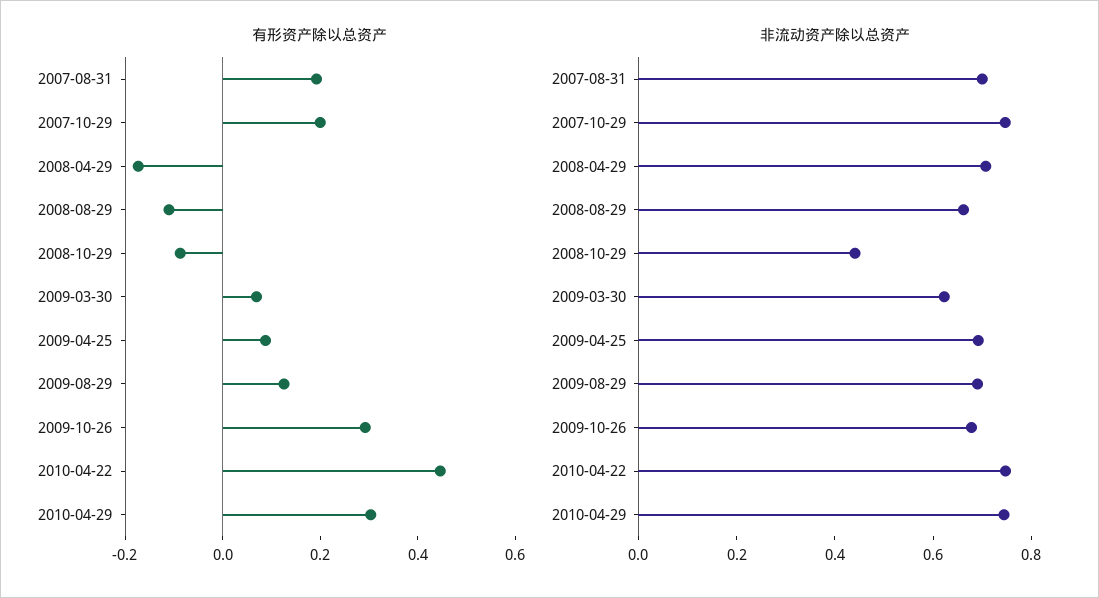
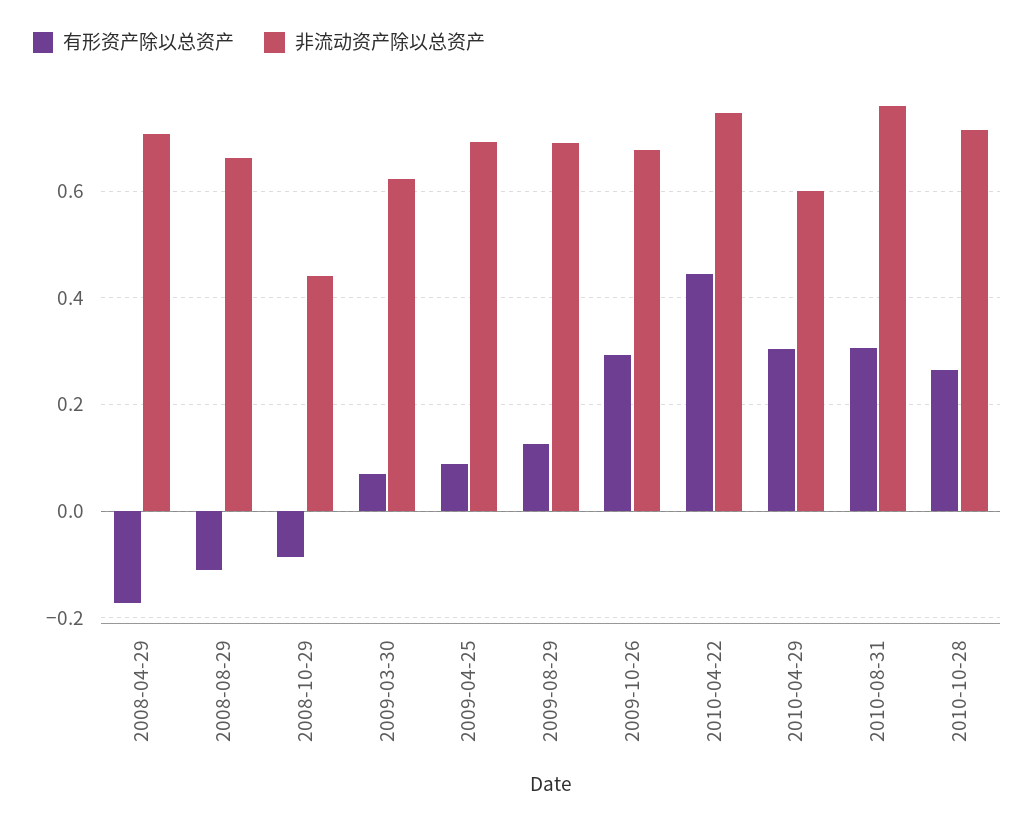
有形资产除以总资产, 2007-08-31: 0.2 -> none
有形资产除以总资产, 2007-10-29: 0.2 -> none
非流动资产除以总资产, 2007-08-31: 0.7 -> none
非流动资产除以总资产, 2007-10-29: 0.75 -> none
非流动资产除以总资产, 2010-04-29: 0.75 -> 0.6
有形资产除以总资产, 2010-08-31: none -> 0.3
非流动资产除以总资产, 2010-08-31: none -> 0.76
有形资产除以总资产, 2010-10-28: none -> 0.26
非流动资产除以总资产, 2010-10-28: none -> 0.72

